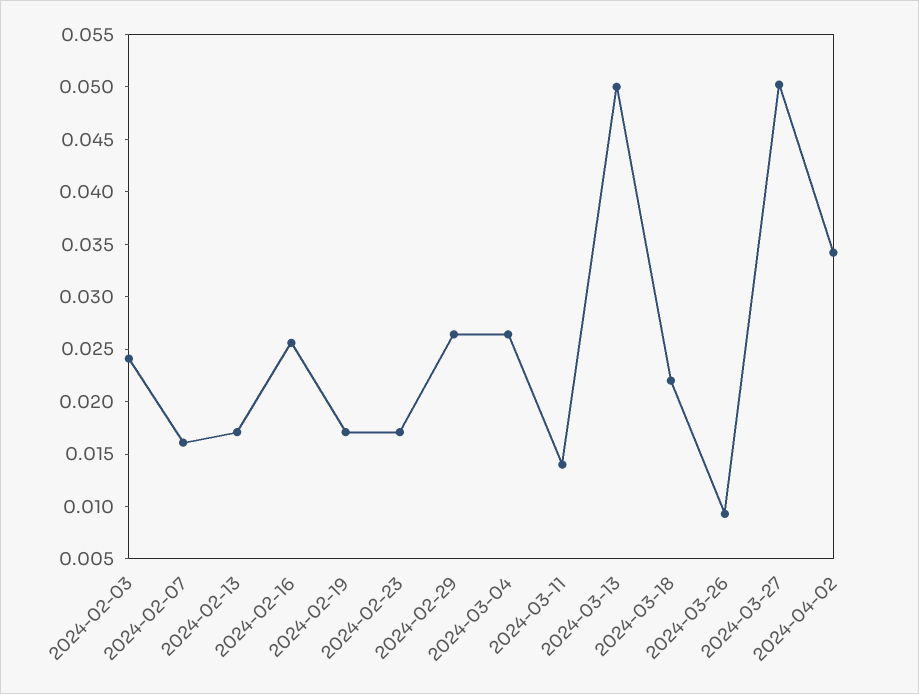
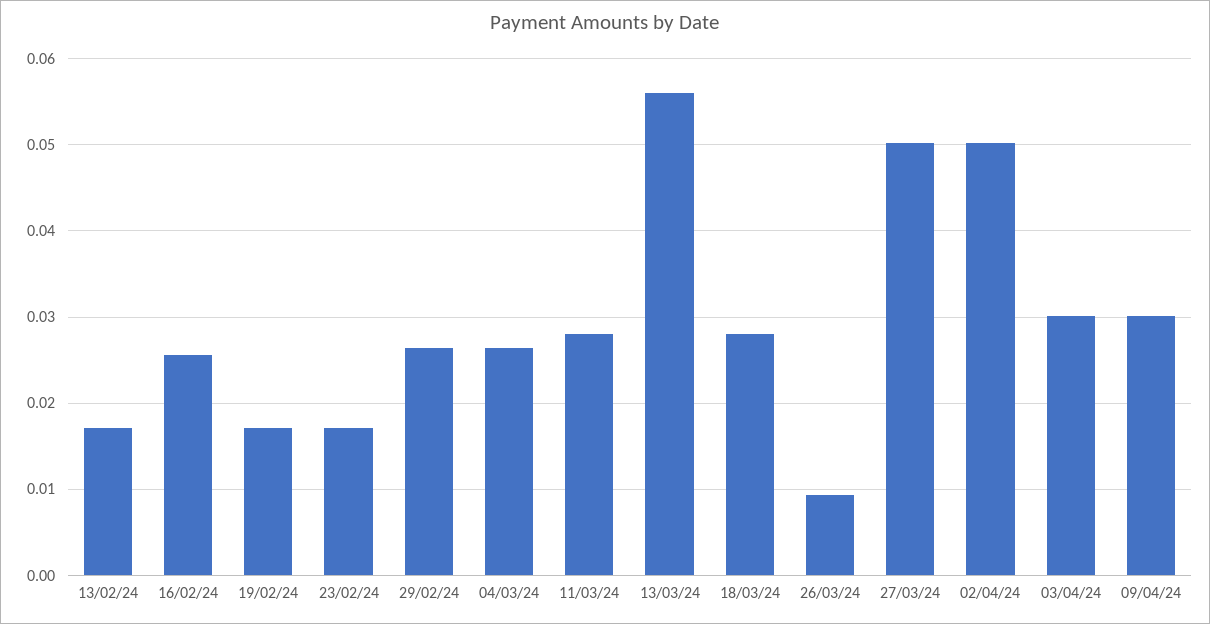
2024-02-03: 0.024 -> none
2024-02-07: 0.016 -> none
2024-03-11: 0.014 -> 0.028
2024-03-13: 0.05 -> 0.056
2024-03-18: 0.022 -> 0.028
2024-04-02: 0.034 -> 0.05
03/04/24: none -> 0.03
09/04/24: none -> 0.03

